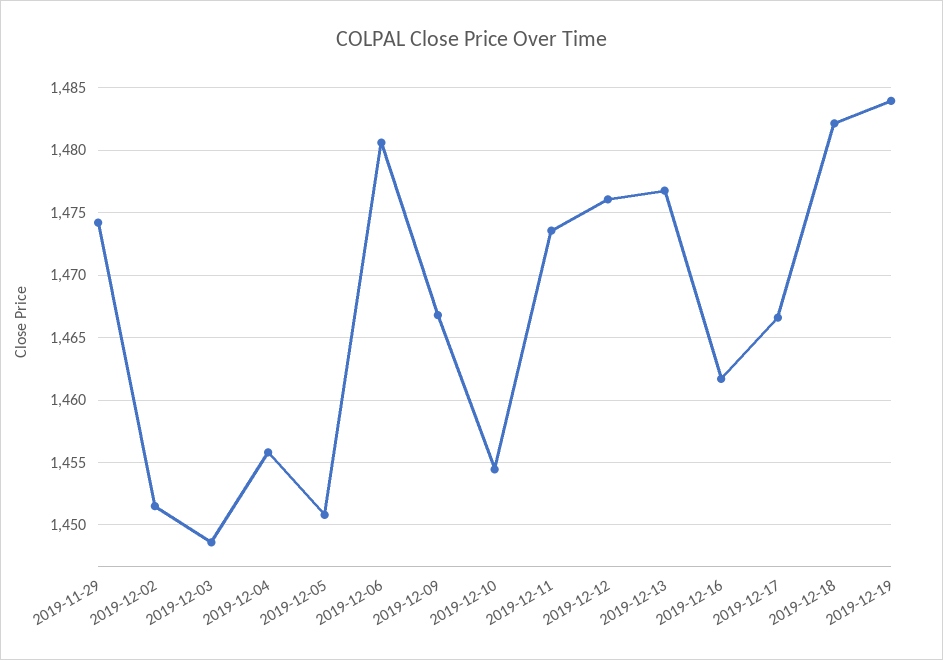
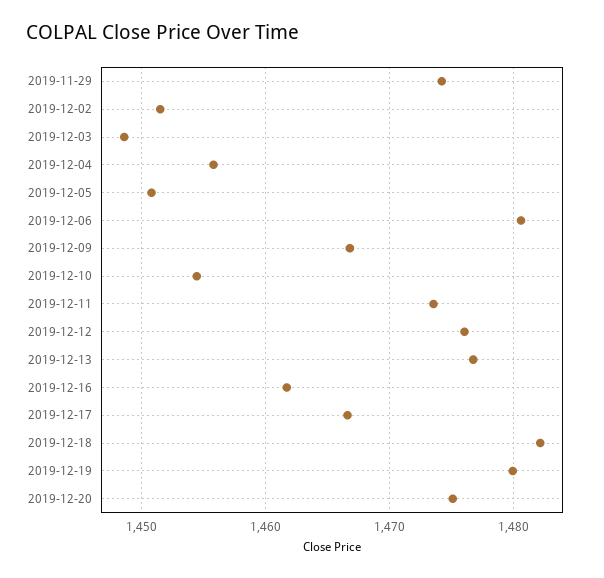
2019-12-19: 1484 -> 1480
2019-12-20: none -> 1475

